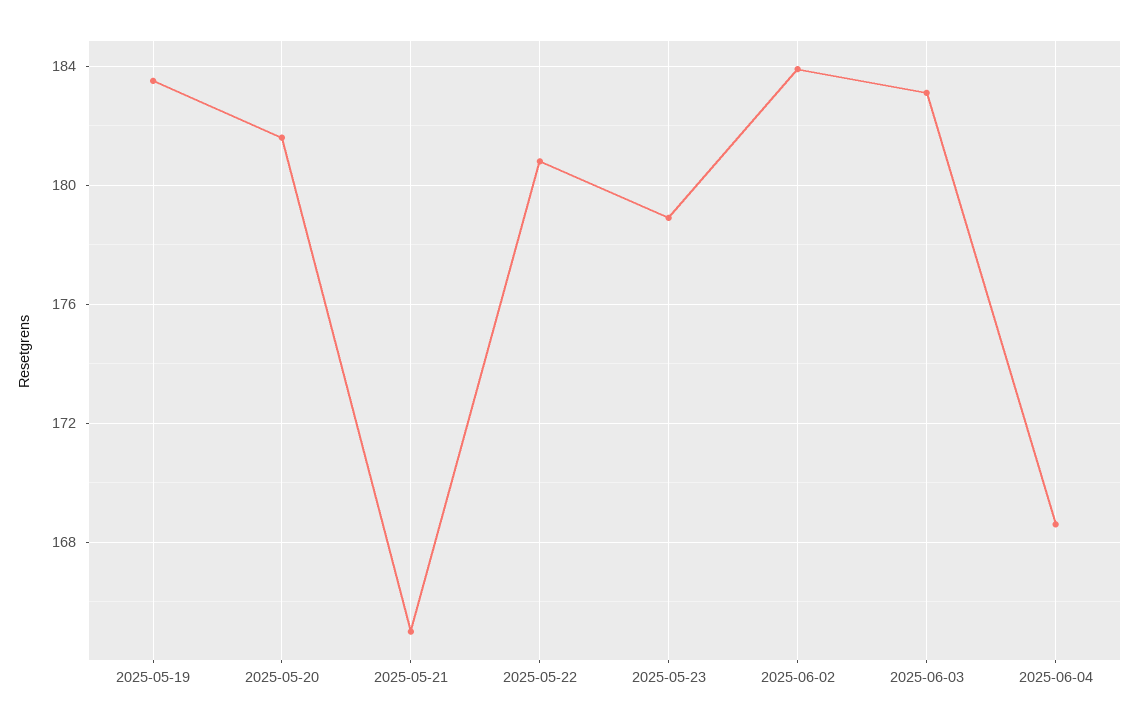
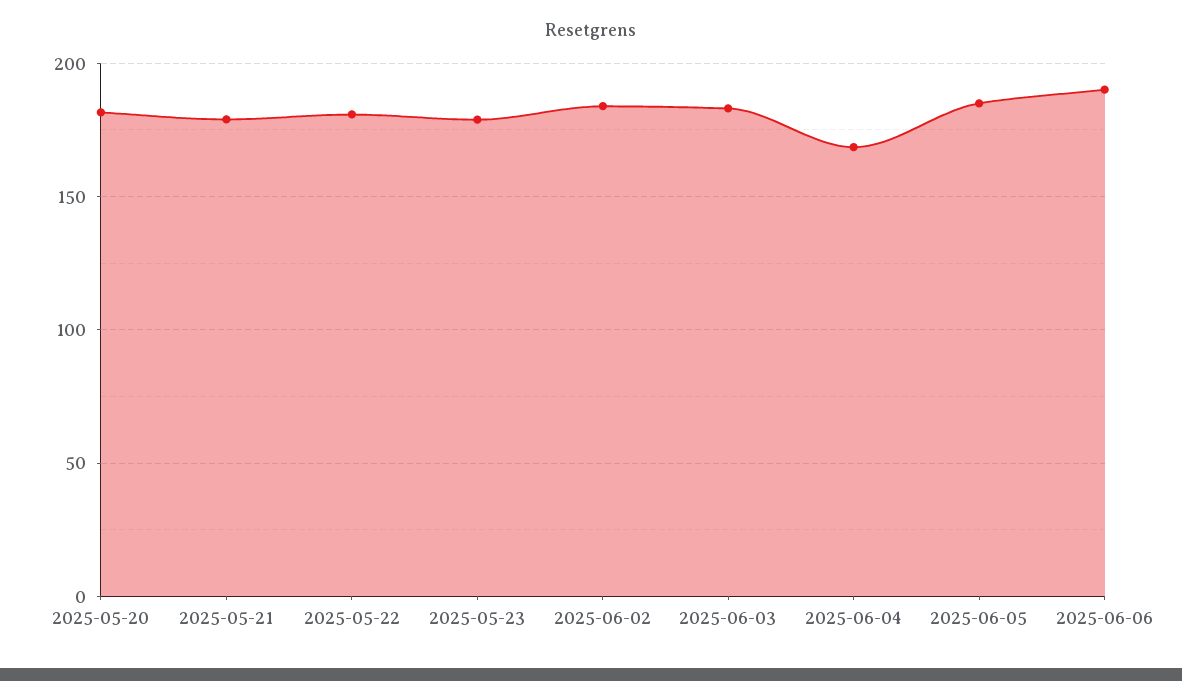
2025-05-19: 183.5 -> none
2025-05-21: 165 -> 180
2025-06-05: none -> 185
2025-06-06: none -> 190

